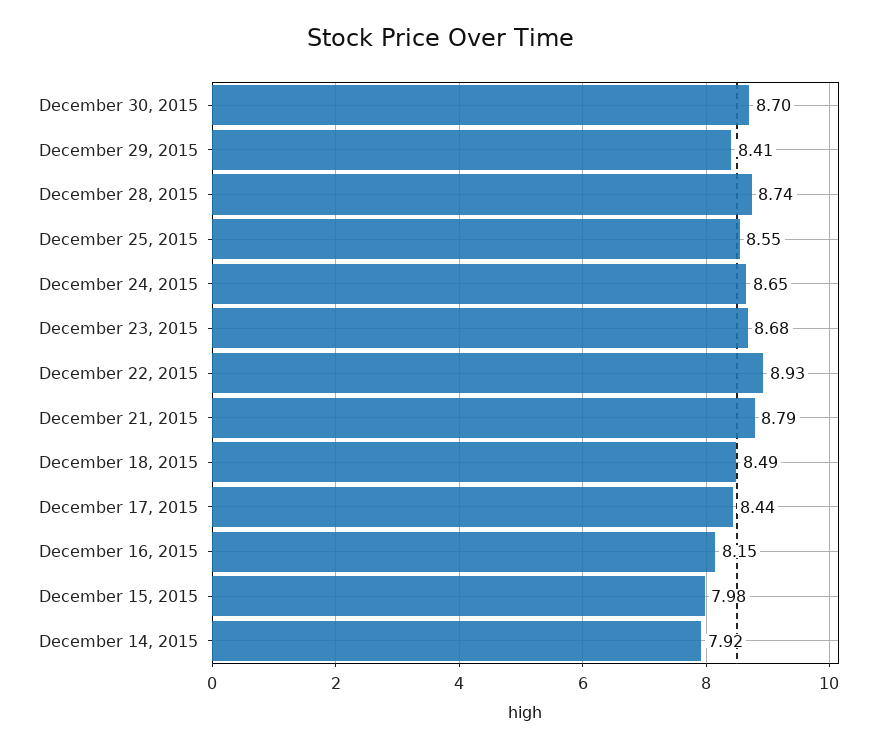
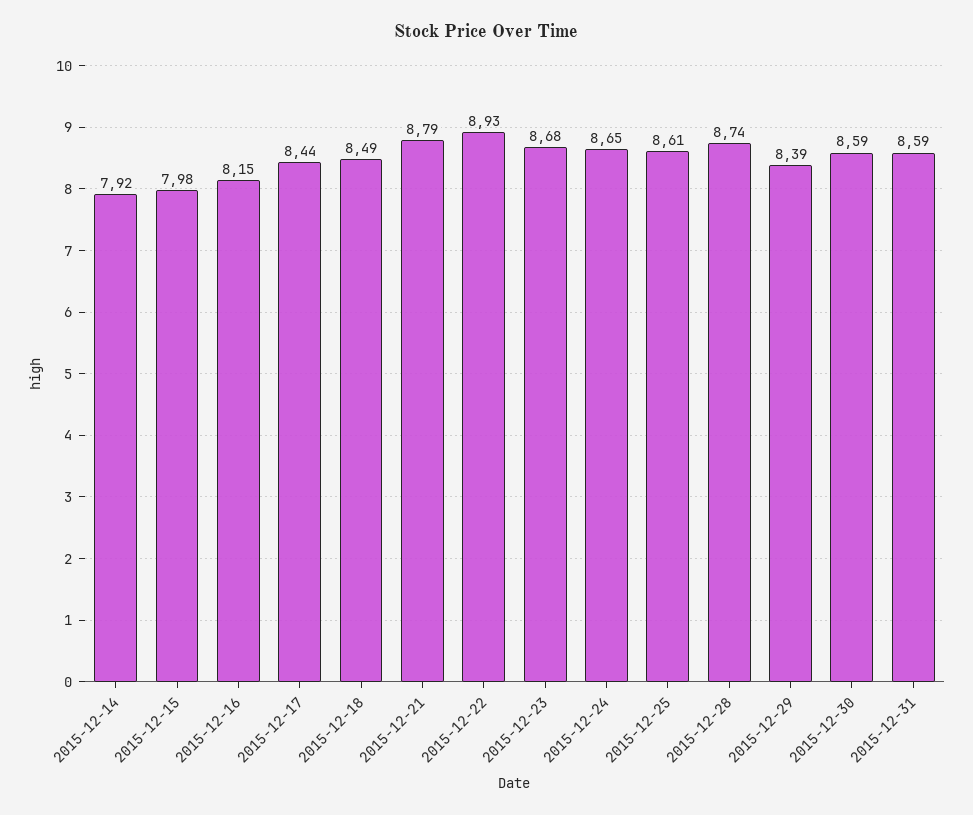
December 30, 2015: 8.7 -> 8.59
December 29, 2015: 8.41 -> 8.39
December 25, 2015: 8.55 -> 8.61
2015-12-31: none -> 8.59

